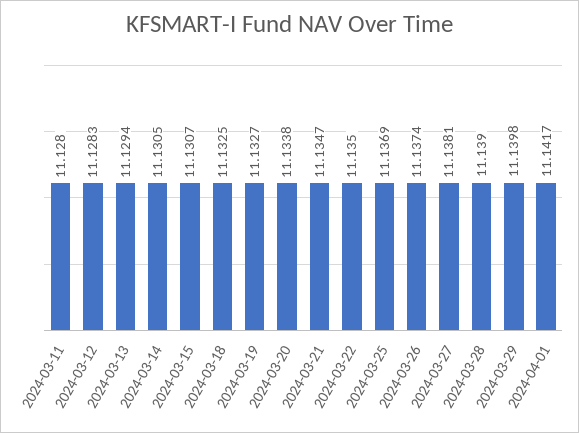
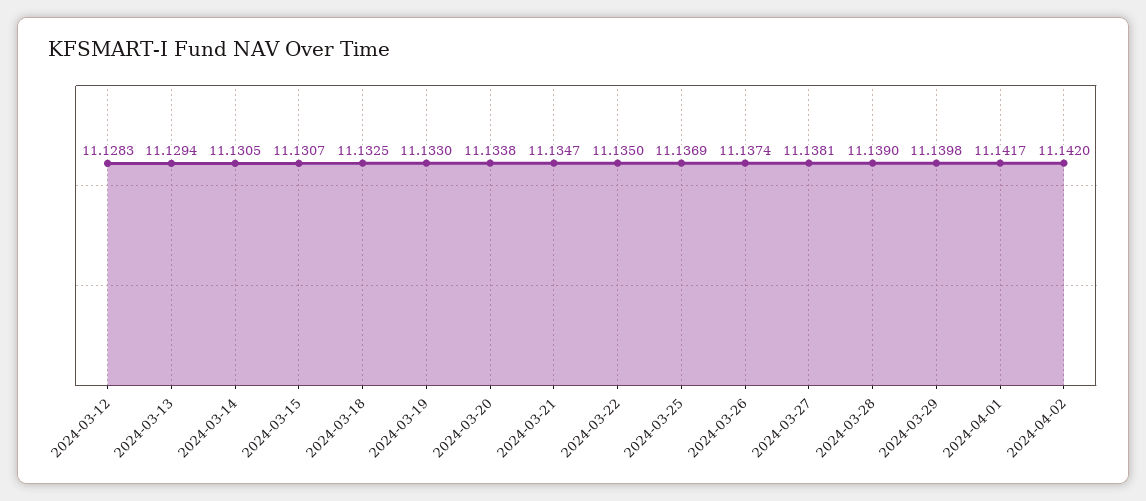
2024-03-11: 11.128 -> none
2024-03-19: 11.1327 -> 11.133
2024-04-02: none -> 11.142

